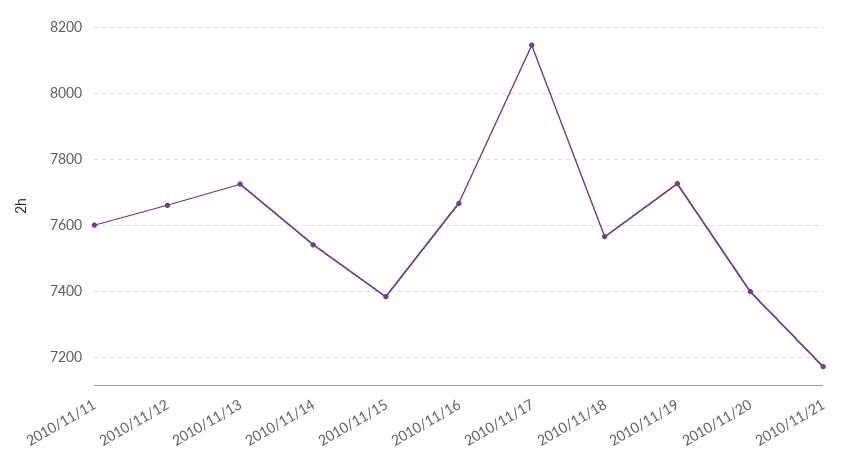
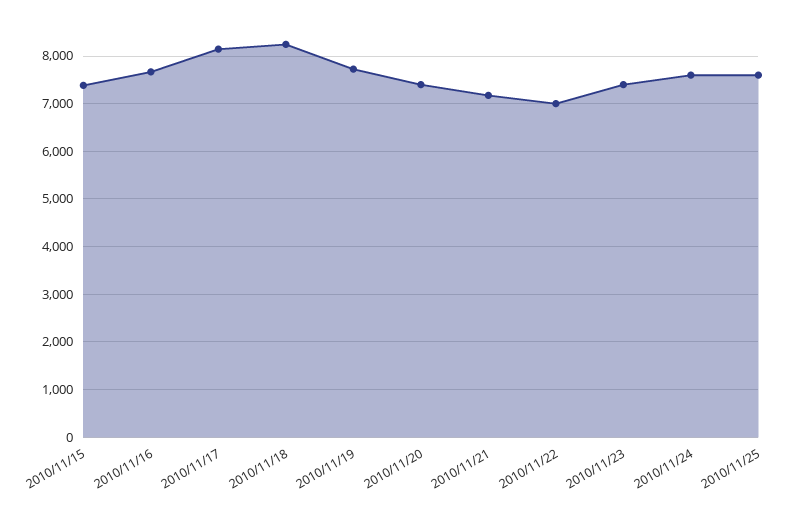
2010/11/11: 7600 -> none
2010/11/12: 7660 -> none
2010/11/13: 7720 -> none
2010/11/14: 7540 -> none
2010/11/18: 7560 -> 8200
2010/11/22: none -> 7000
2010/11/23: none -> 7400
2010/11/24: none -> 7600
2010/11/25: none -> 7600

